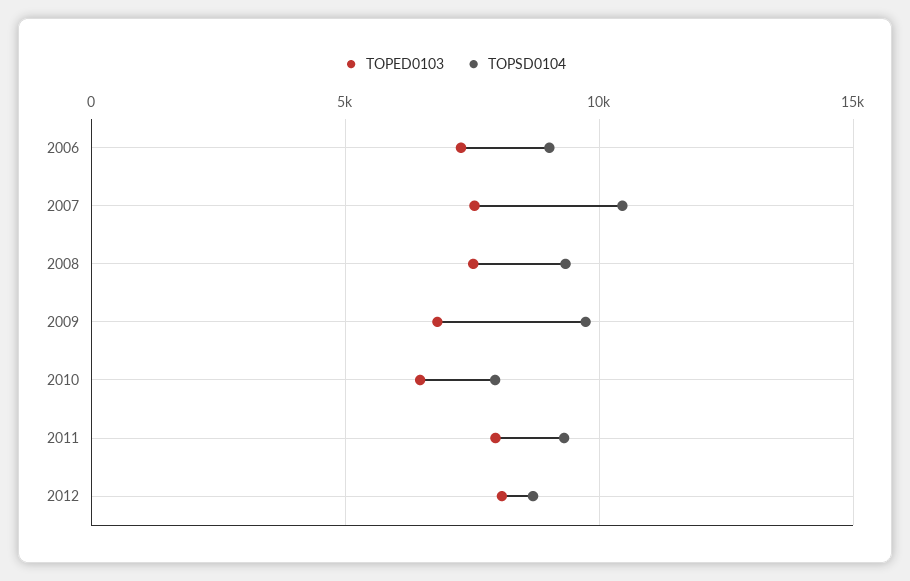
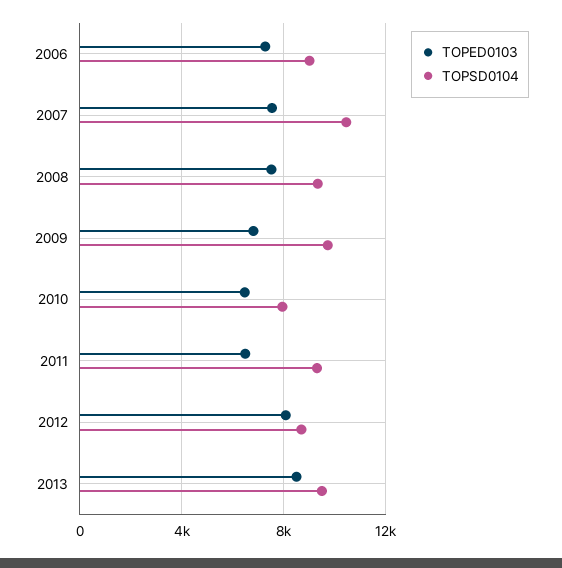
TOPED0103, 2011: 8000 -> 6500
TOPED0103, 2013: none -> 8500
TOPSD0104, 2013: none -> 9500

